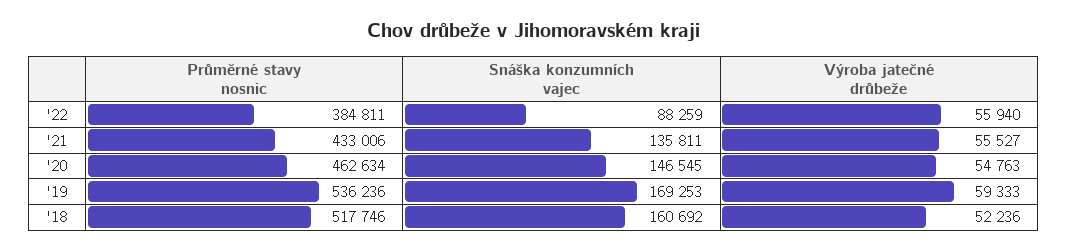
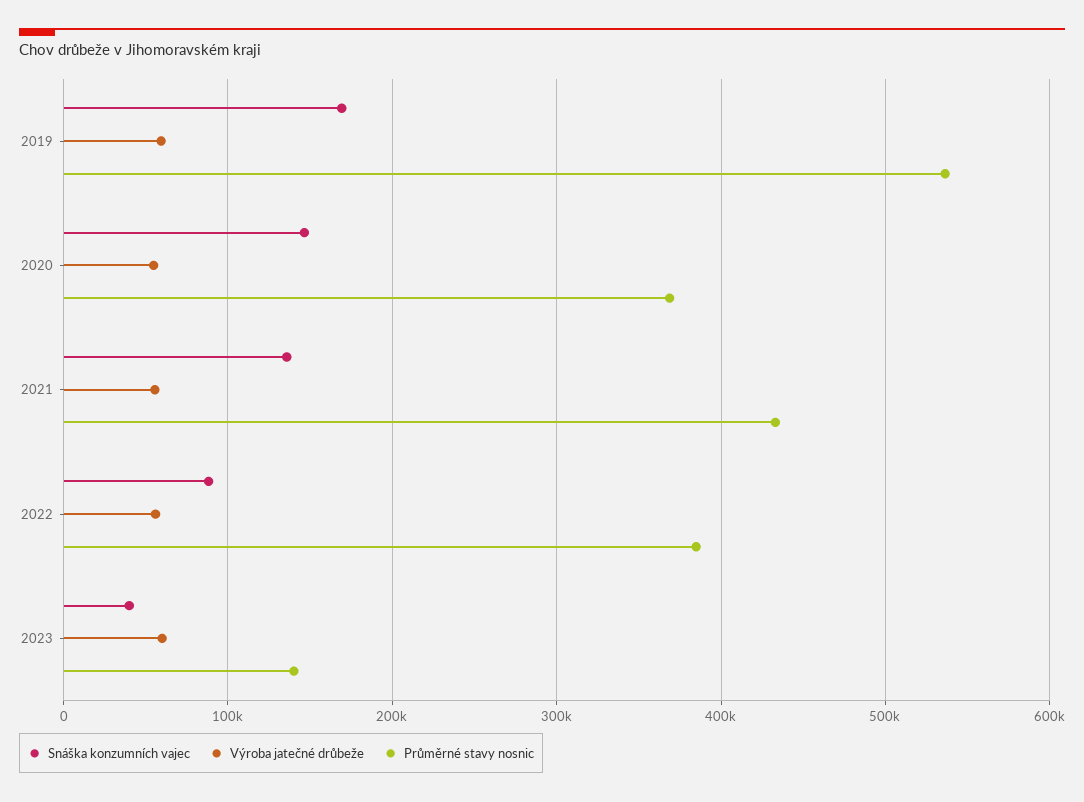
Průměrné stavy nosnic, '20: 462634 -> 370000
Průměrné stavy nosnic, '18: 517746 -> none
Snáška konzumních vajec, '18: 160692 -> none
Výroba jatečné drůbeže, '18: 52236 -> none
Snáška konzumních vajec, 2023: none -> 40000
Výroba jatečné drůbeže, 2023: none -> 60000
Průměrné stavy nosnic, 2023: none -> 140000

